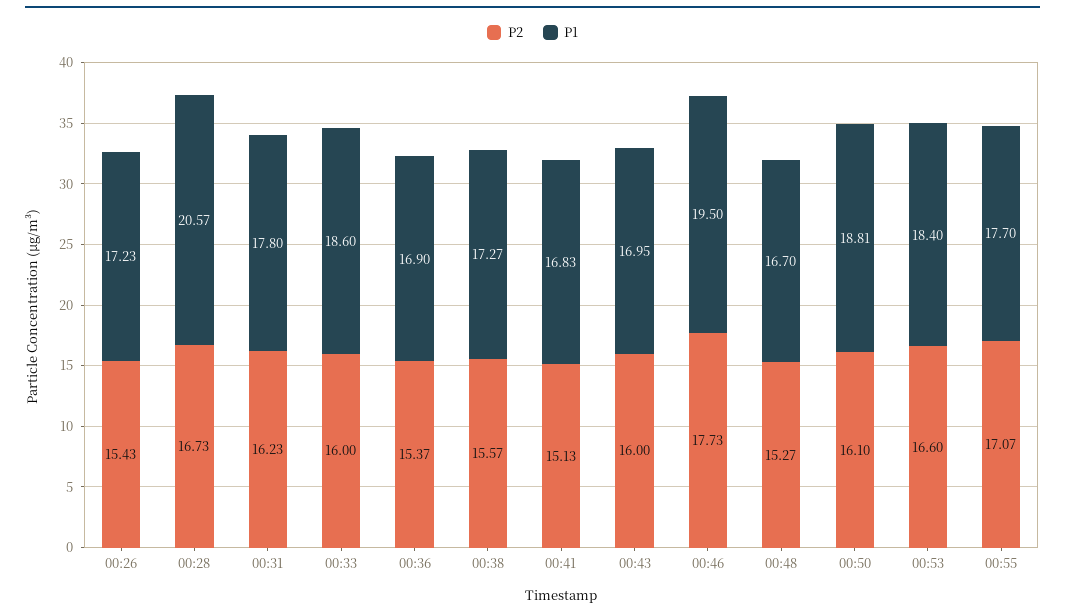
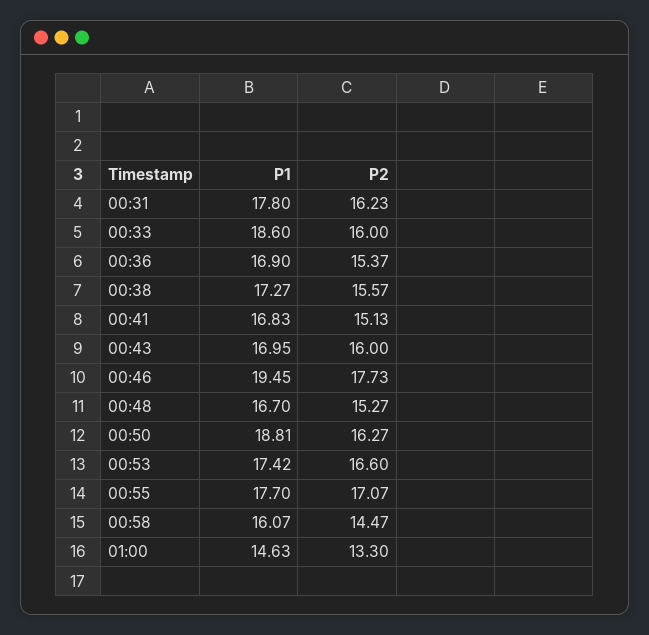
P2, 00:26: 15.43 -> none
P1, 00:26: 17.23 -> none
P2, 00:28: 16.73 -> none
P1, 00:28: 20.57 -> none
P1, 00:46: 19.5 -> 19.45
P2, 00:50: 16.1 -> 16.27
P1, 00:53: 18.4 -> 17.42
P1, 00:58: none -> 16.07
P2, 00:58: none -> 14.47
P1, 01:00: none -> 14.63
P2, 01:00: none -> 13.3

